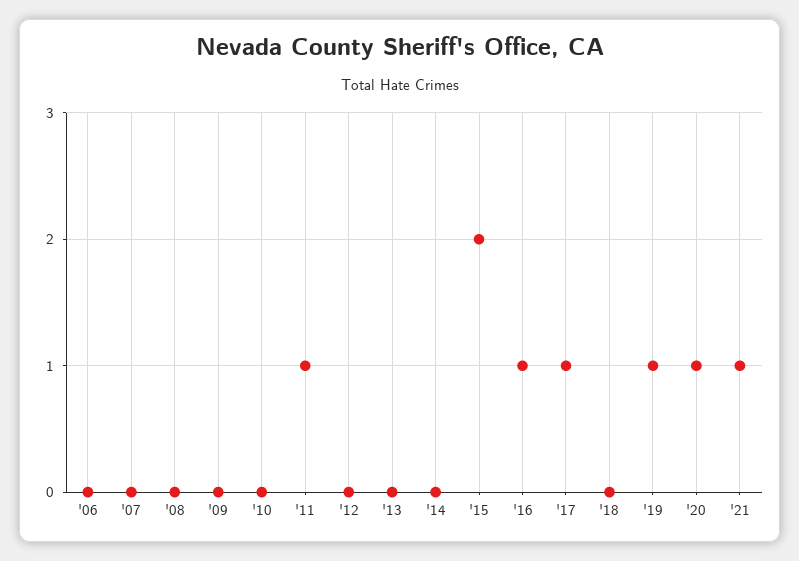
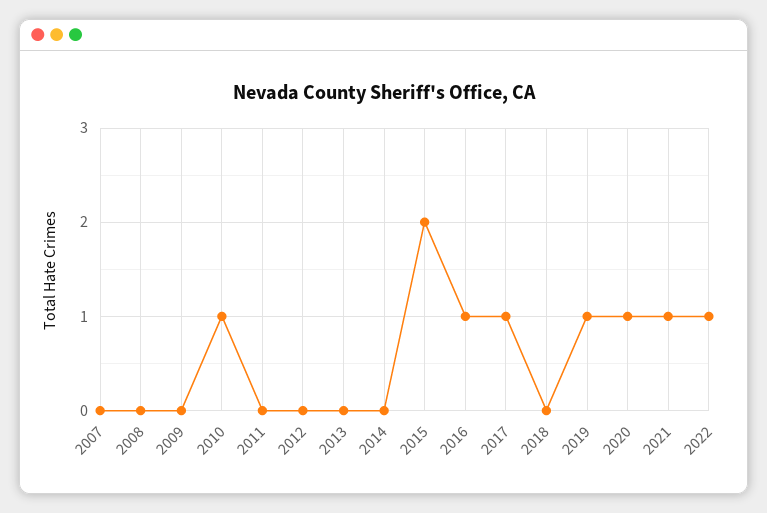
'06: 0 -> none
'10: 0 -> 1
'11: 1 -> 0
2022: none -> 1

